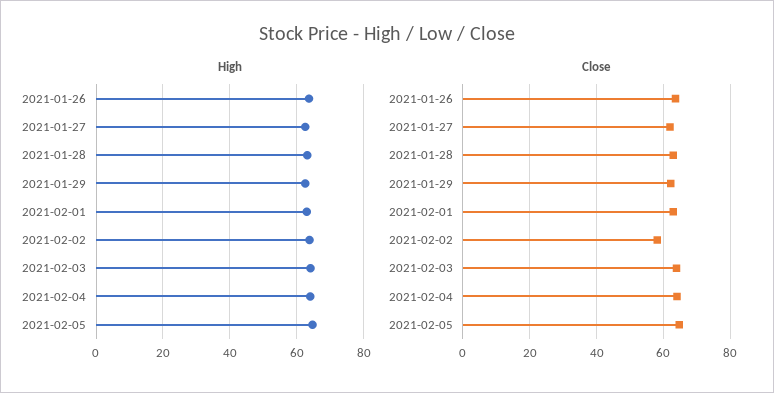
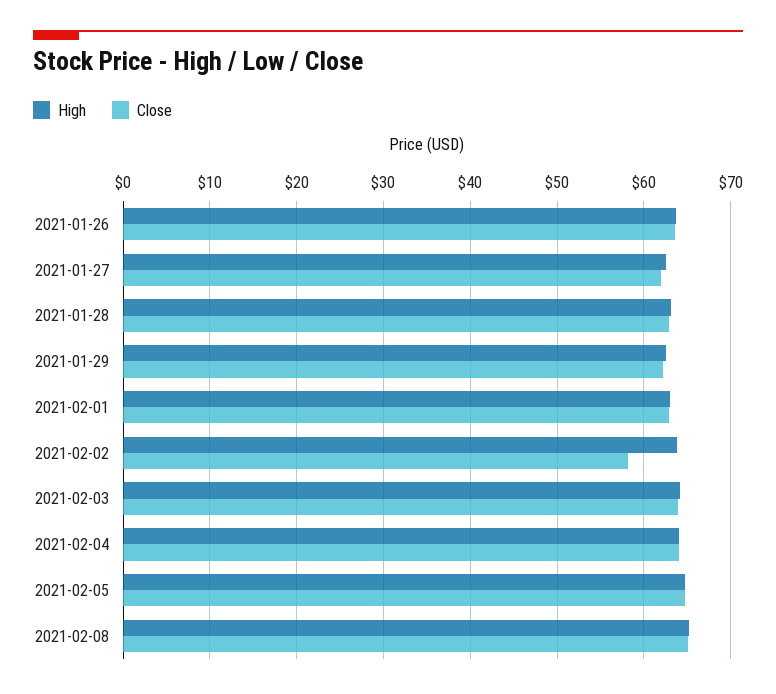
High, 2021-02-08: none -> 65
Close, 2021-02-08: none -> 65

